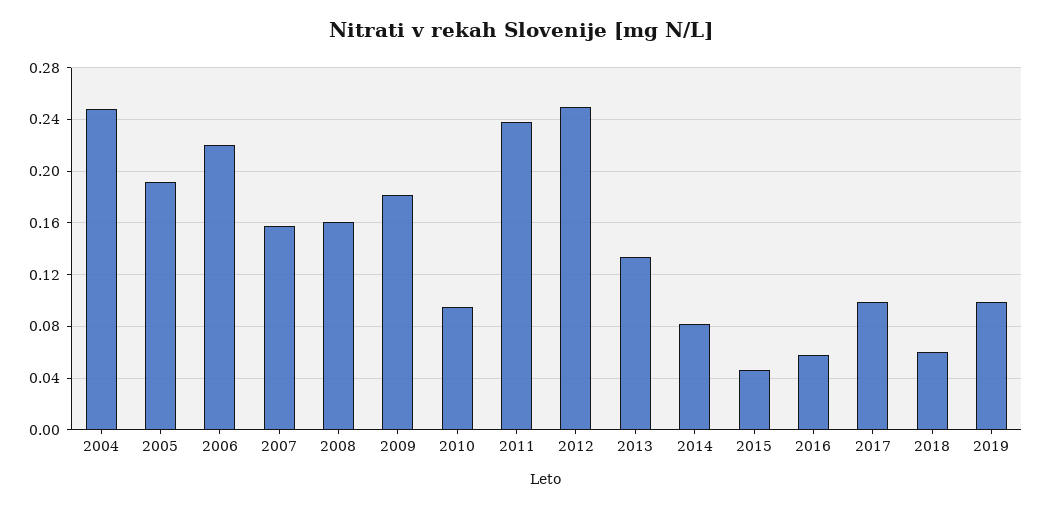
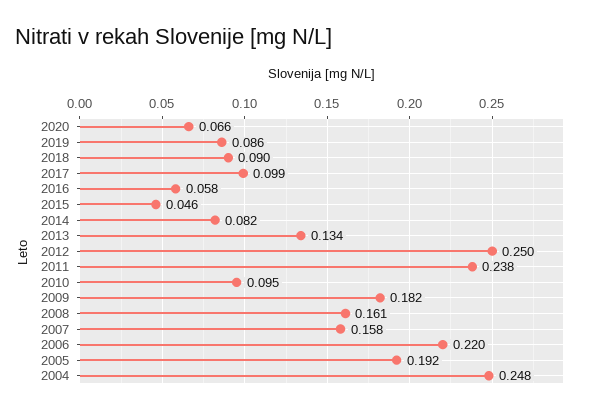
2018: 0.06 -> 0.09
2019: 0.1 -> 0.086
2020: none -> 0.066

